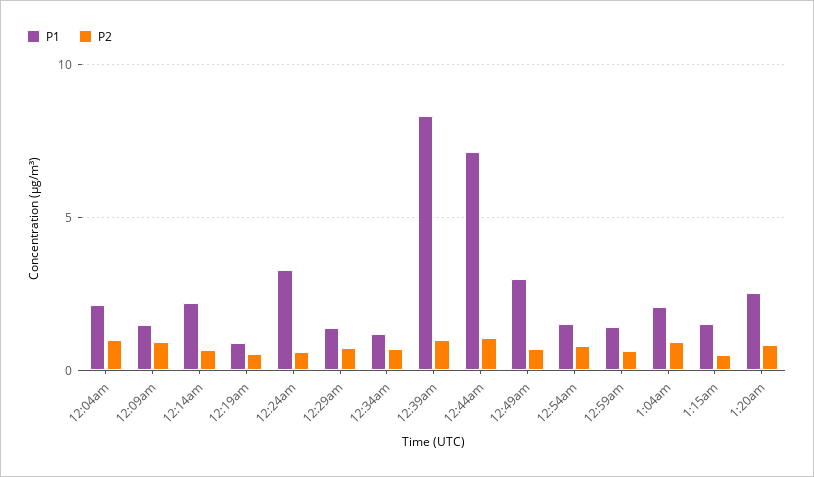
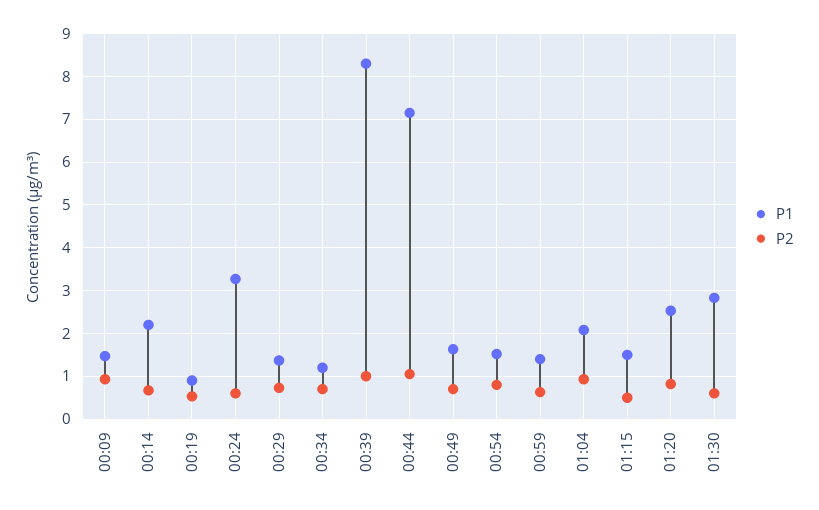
P1, 12:04am: 2 -> none
P2, 12:04am: 1 -> none
P1, 12:49am: 3 -> 1.6
P1, 01:30: none -> 2.8
P2, 01:30: none -> 0.6

